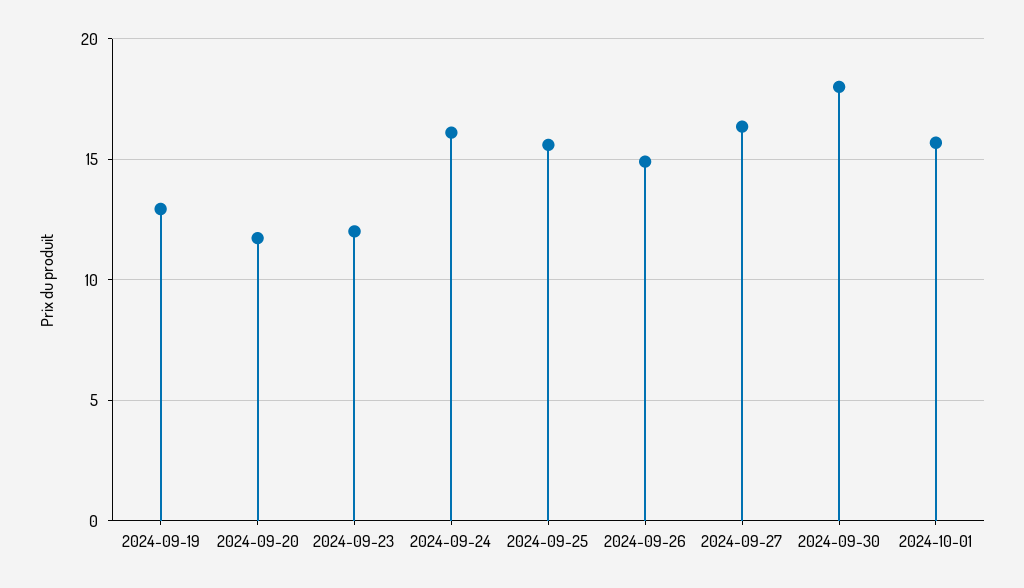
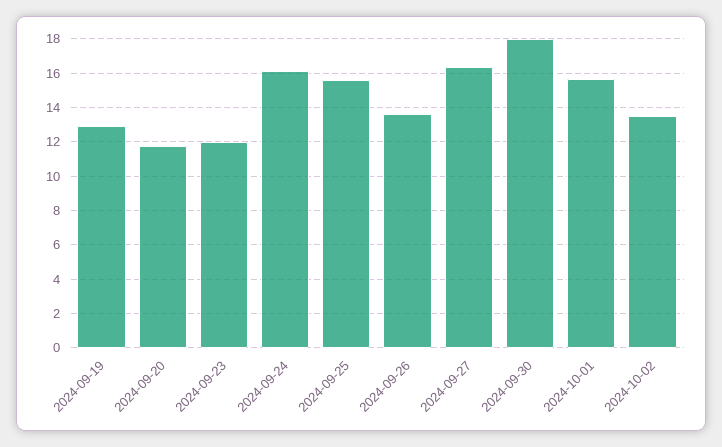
2024-09-26: 15 -> 13.5
2024-10-02: none -> 13.5

